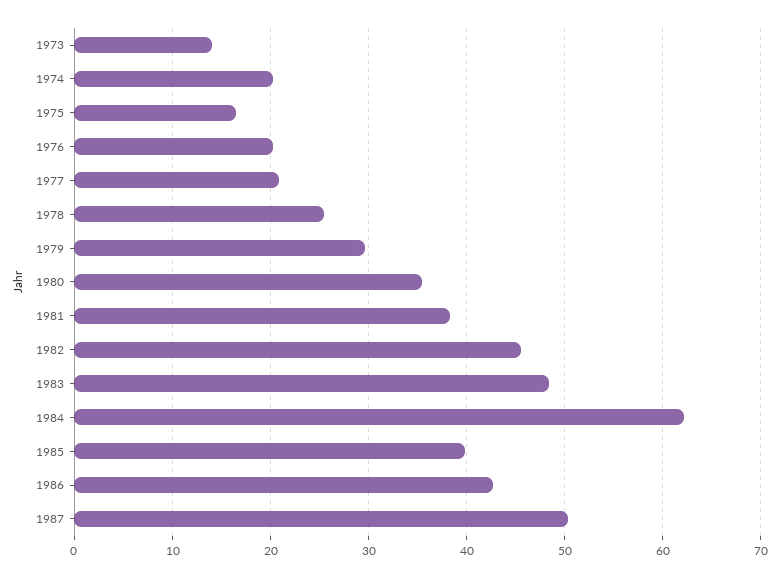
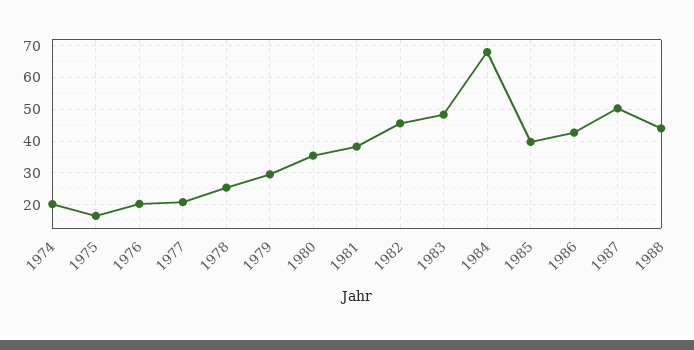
1973: 14 -> none
1984: 62 -> 68
1988: none -> 44

